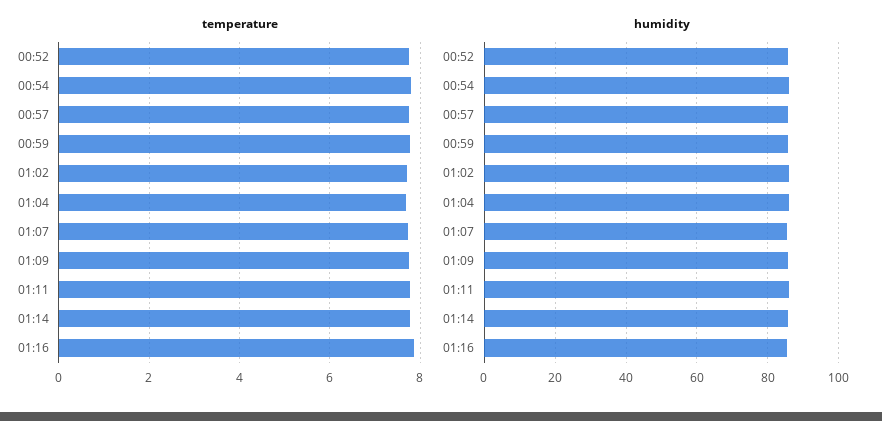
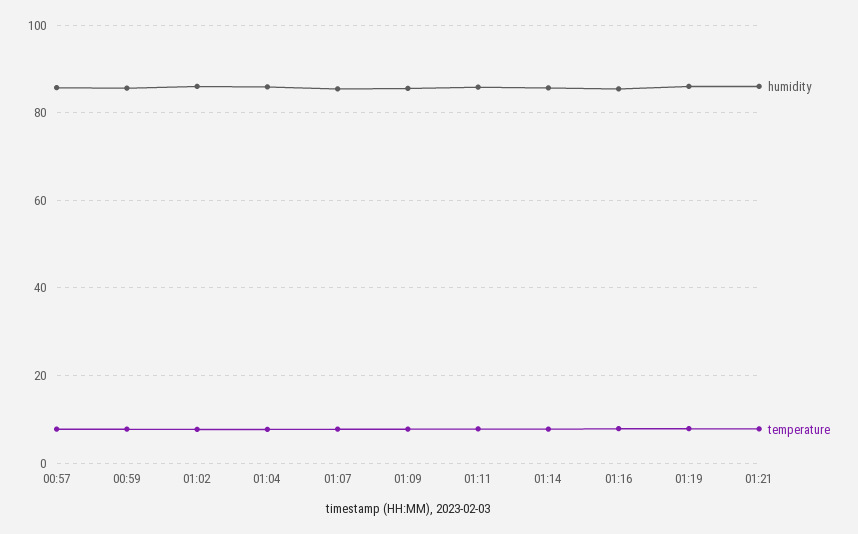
temperature, 00:52: 7.8 -> none
temperature, 00:54: 7.8 -> none
humidity, 00:52: 86 -> none
humidity, 00:54: 86 -> none
humidity, 01:19: none -> 86
temperature, 01:19: none -> 8
humidity, 01:21: none -> 86
temperature, 01:21: none -> 8

